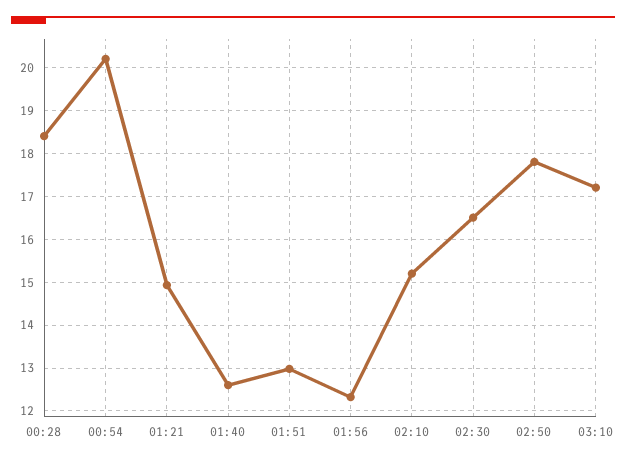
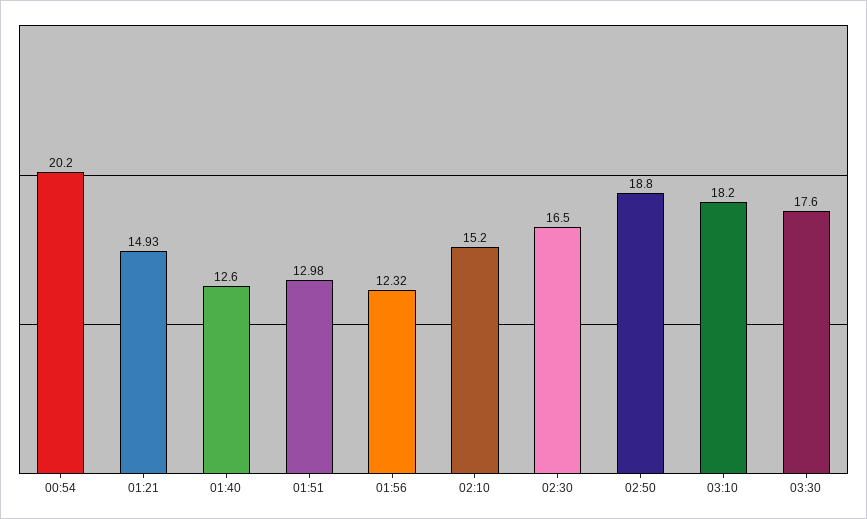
00:28: 18.4 -> none
02:50: 17.8 -> 18.8
03:10: 17.2 -> 18.2
03:30: none -> 17.6

